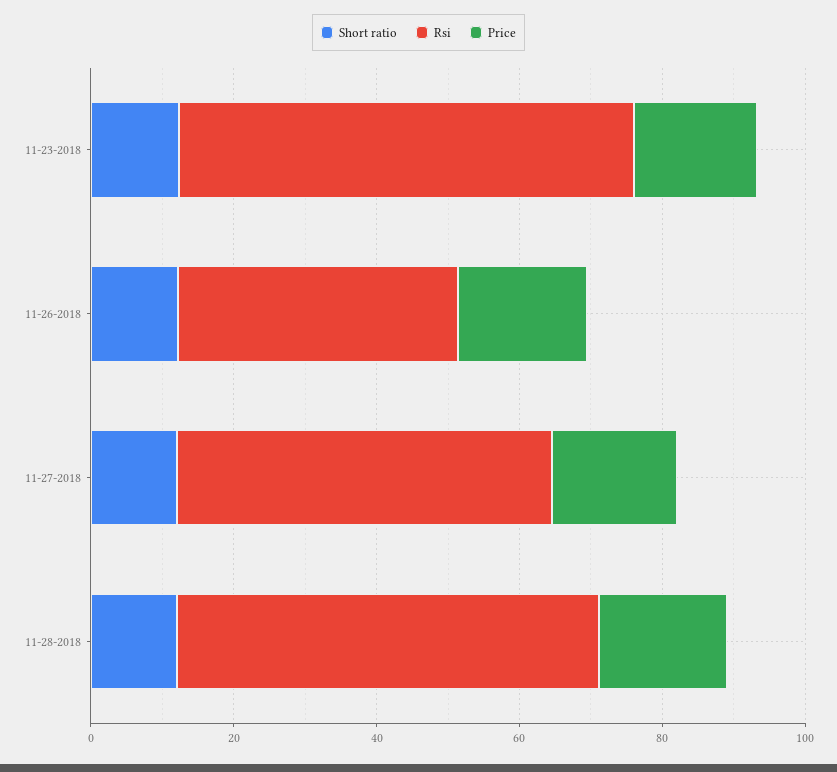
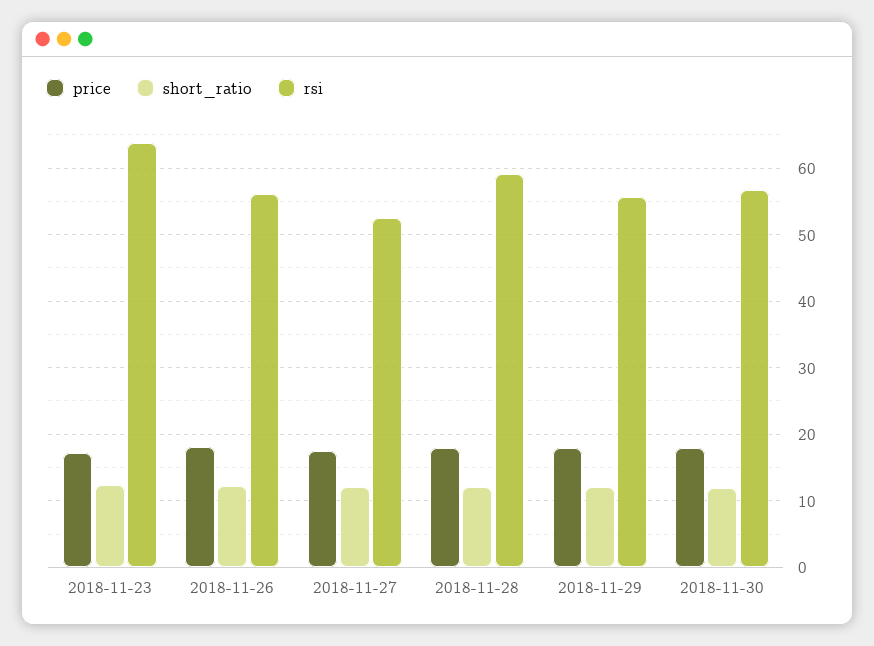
Rsi, 11-26-2018: 40 -> 56
Price, 2018-11-29: none -> 18
Short ratio, 2018-11-29: none -> 12
Rsi, 2018-11-29: none -> 56
Price, 2018-11-30: none -> 18
Short ratio, 2018-11-30: none -> 12
Rsi, 2018-11-30: none -> 57

